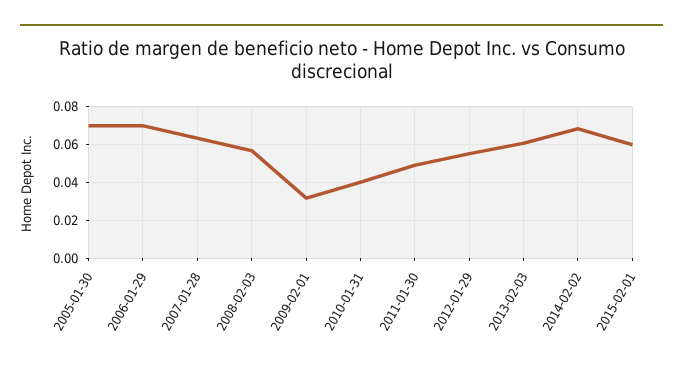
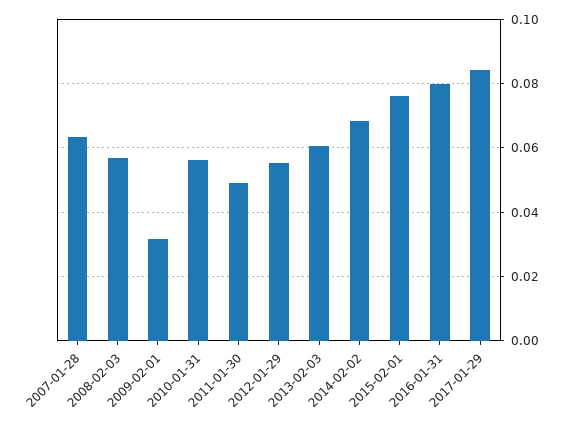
2005-01-30: 0.07 -> none
2006-01-29: 0.07 -> none
2010-01-31: 0.04 -> 0.056
2015-02-01: 0.06 -> 0.076
2016-01-31: none -> 0.08
2017-01-29: none -> 0.084

